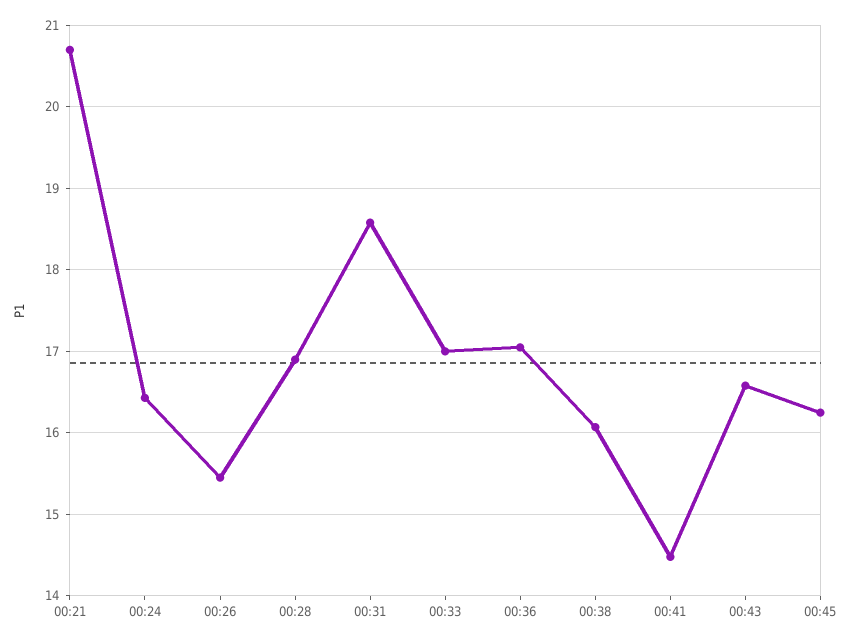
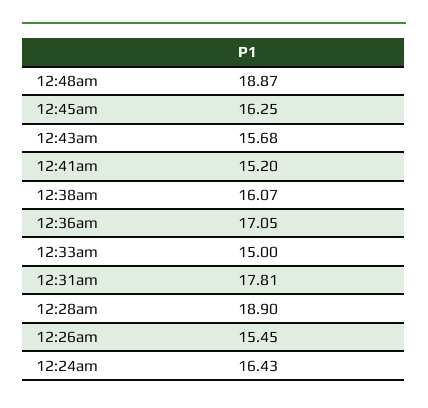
00:21: 20.7 -> none
00:28: 16.9 -> 18.9
00:31: 18.6 -> 17.81
00:33: 17 -> 15
00:41: 14.5 -> 15.2
00:43: 16.6 -> 15.68
12:48am: none -> 18.87

